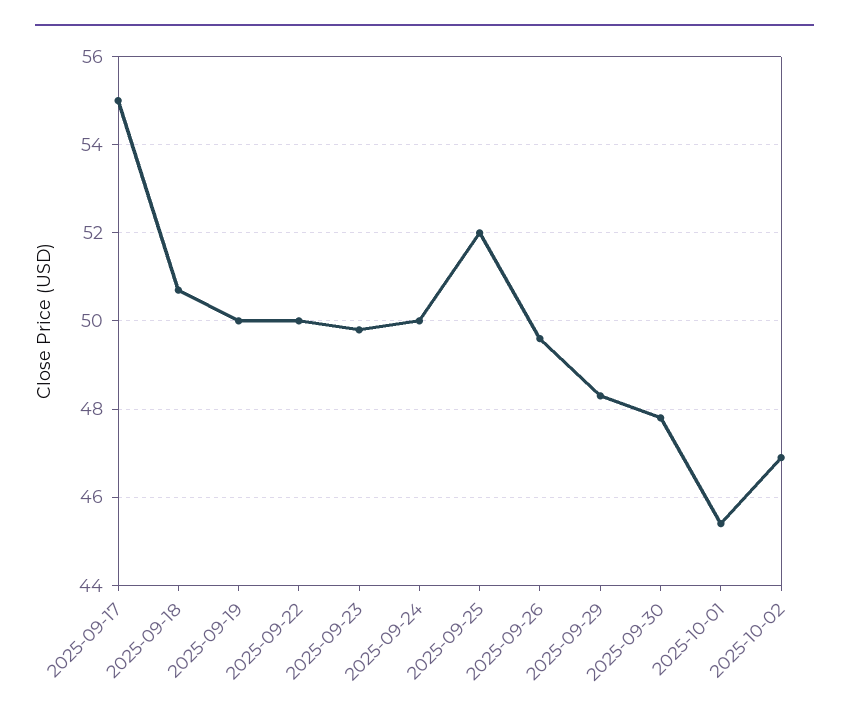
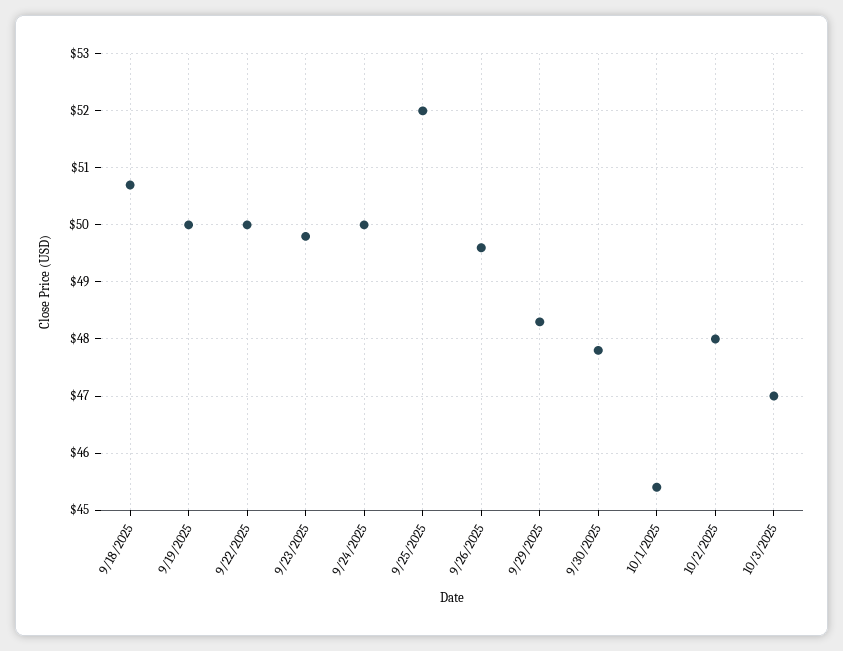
2025-09-17: 55 -> none
2025-10-02: 47 -> 48
10/3/2025: none -> 47

